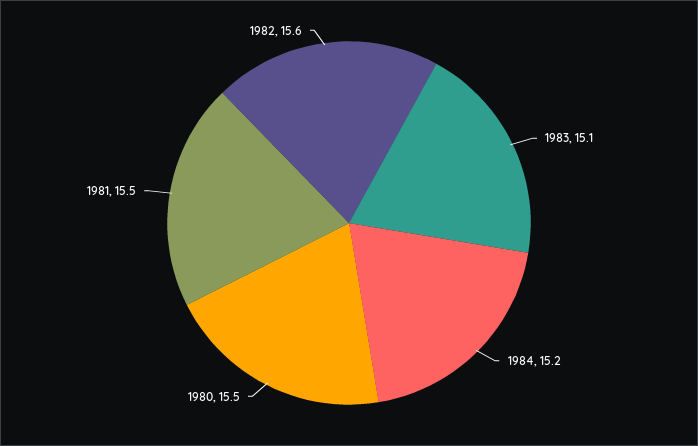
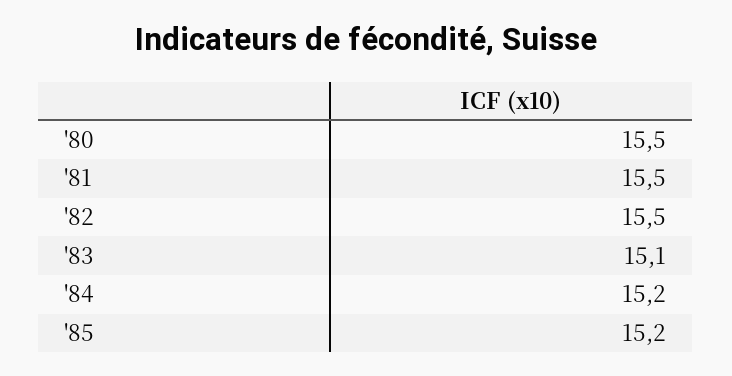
1982: 15.6 -> 15.5
'85: none -> 15.2

